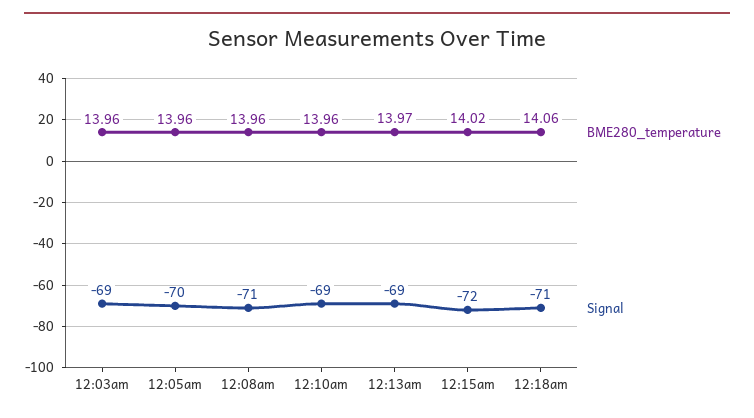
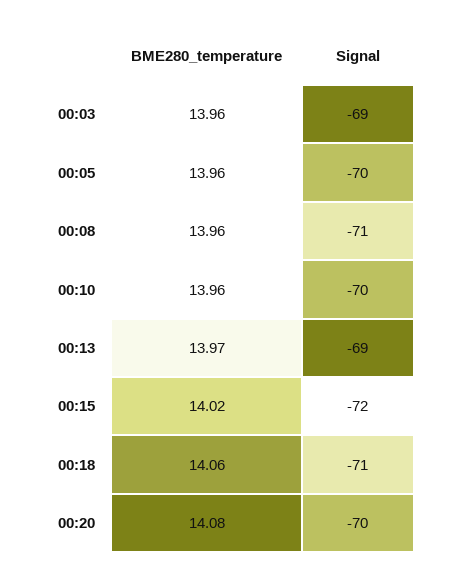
Signal, 12:10am: -69 -> -70
BME280_temperature, 00:20: none -> 14.08
Signal, 00:20: none -> -70

